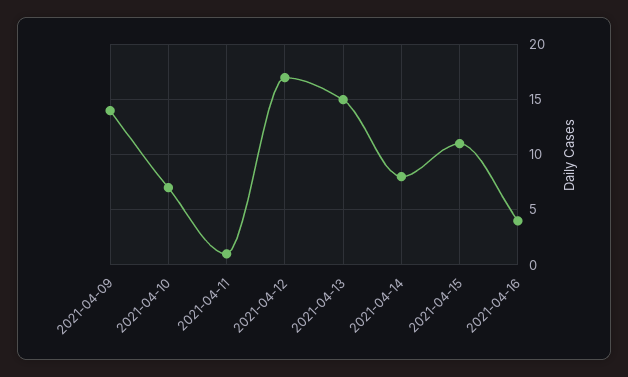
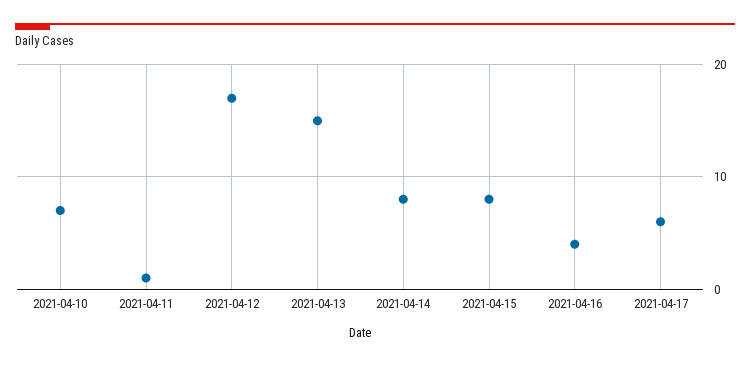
2021-04-09: 14 -> none
2021-04-15: 11 -> 8
2021-04-17: none -> 6

